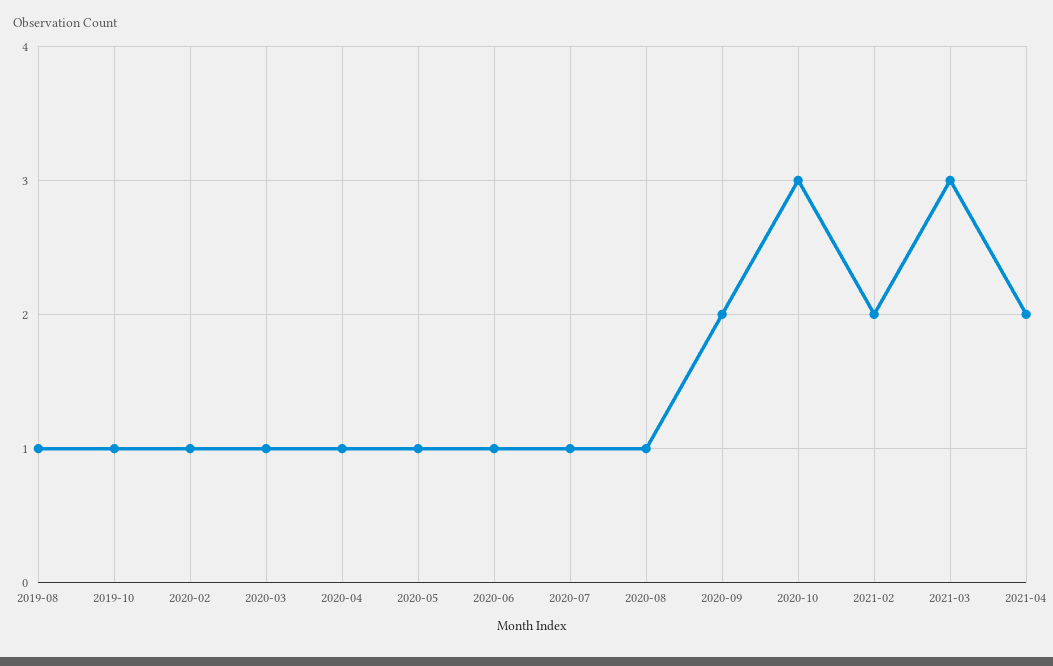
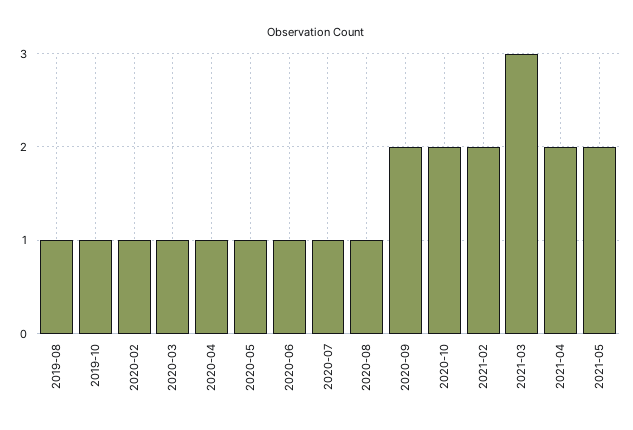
2020-10: 3 -> 2
2021-05: none -> 2

